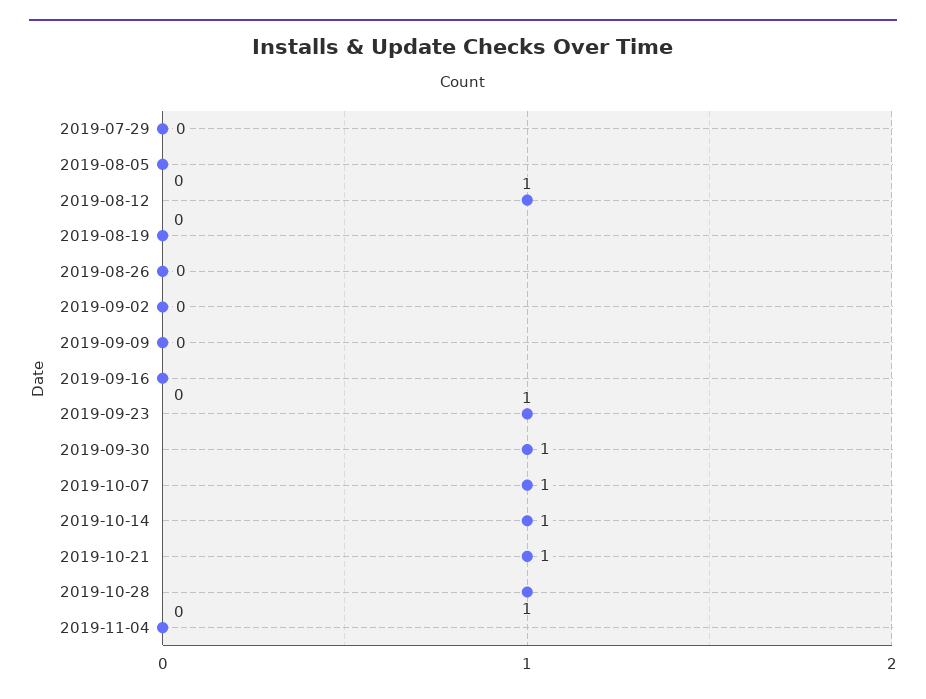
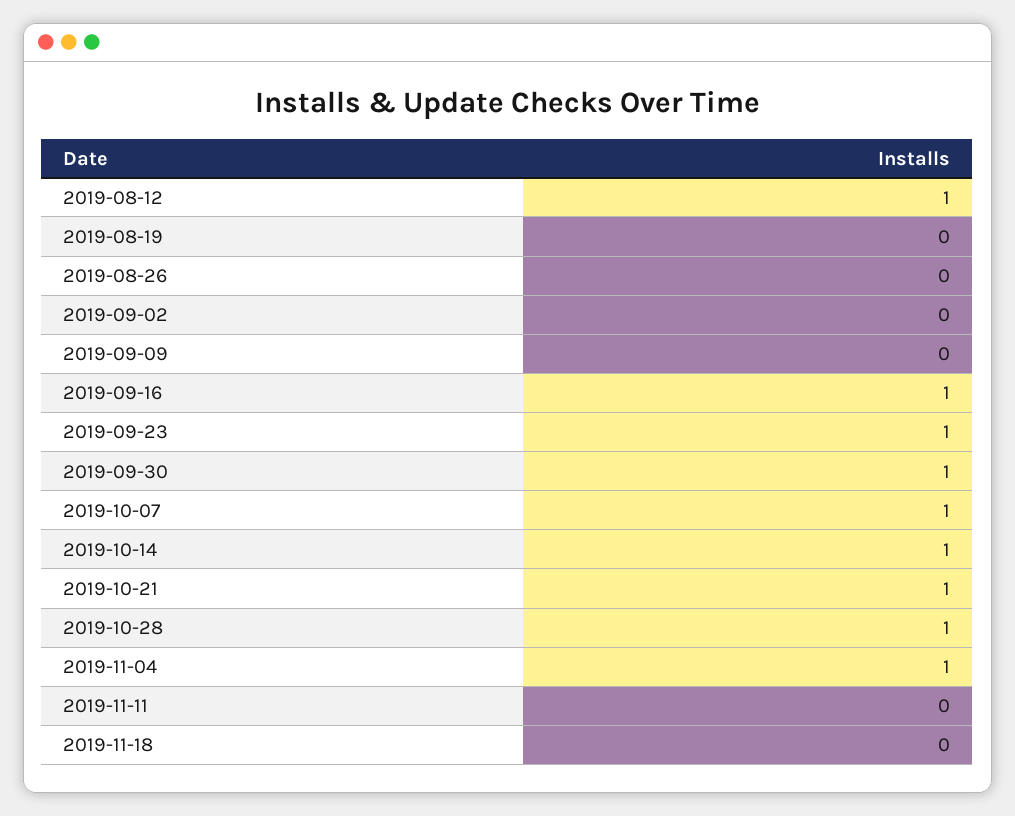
2019-07-29: 0 -> none
2019-08-05: 0 -> none
2019-09-16: 0 -> 1
2019-11-04: 0 -> 1
2019-11-11: none -> 0
2019-11-18: none -> 0

